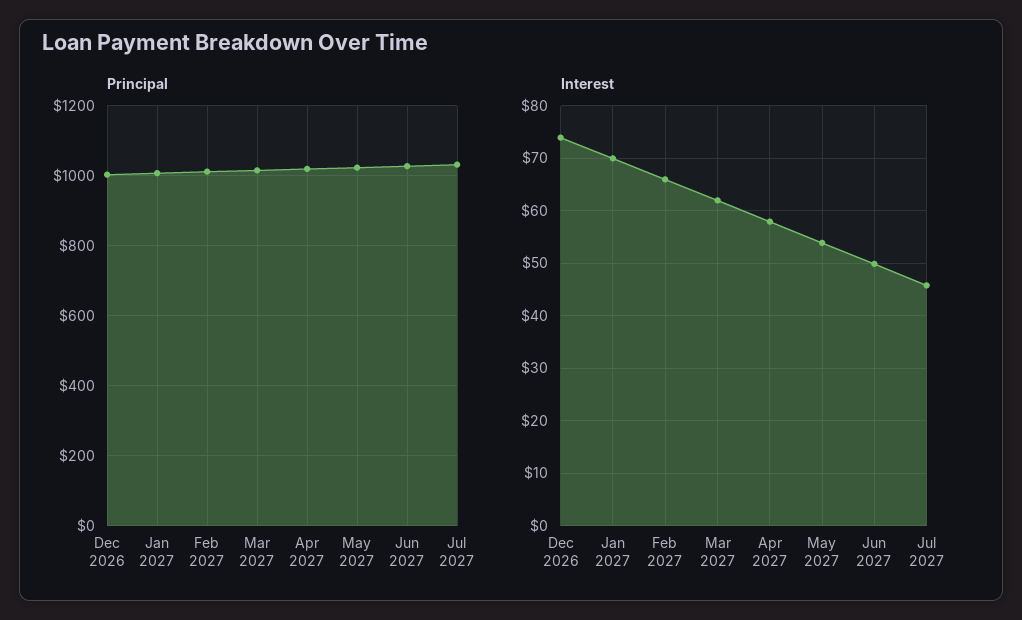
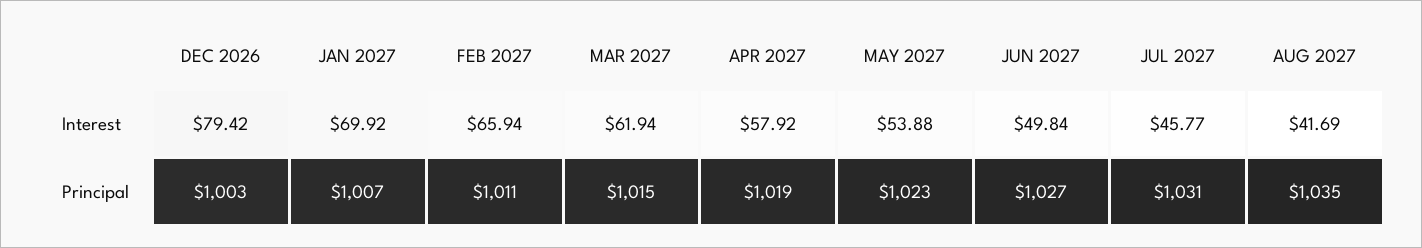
Interest, Dec 2026: 74 -> 79.42
Interest, AUG 2027: none -> 41.69
Principal, AUG 2027: none -> 1035

